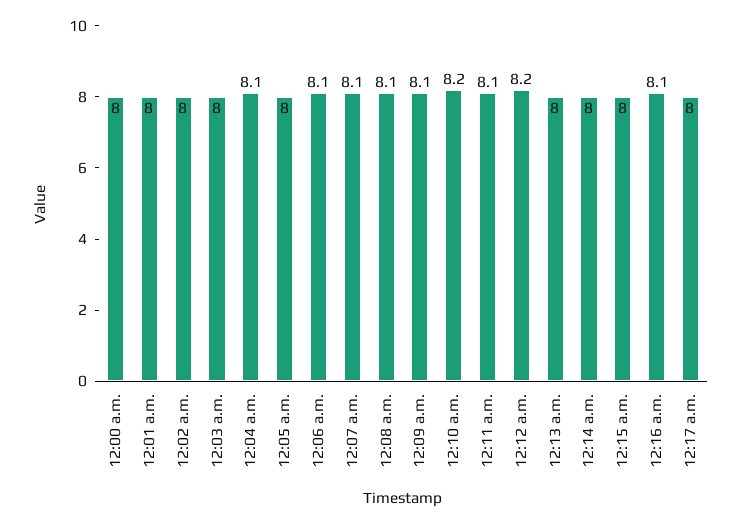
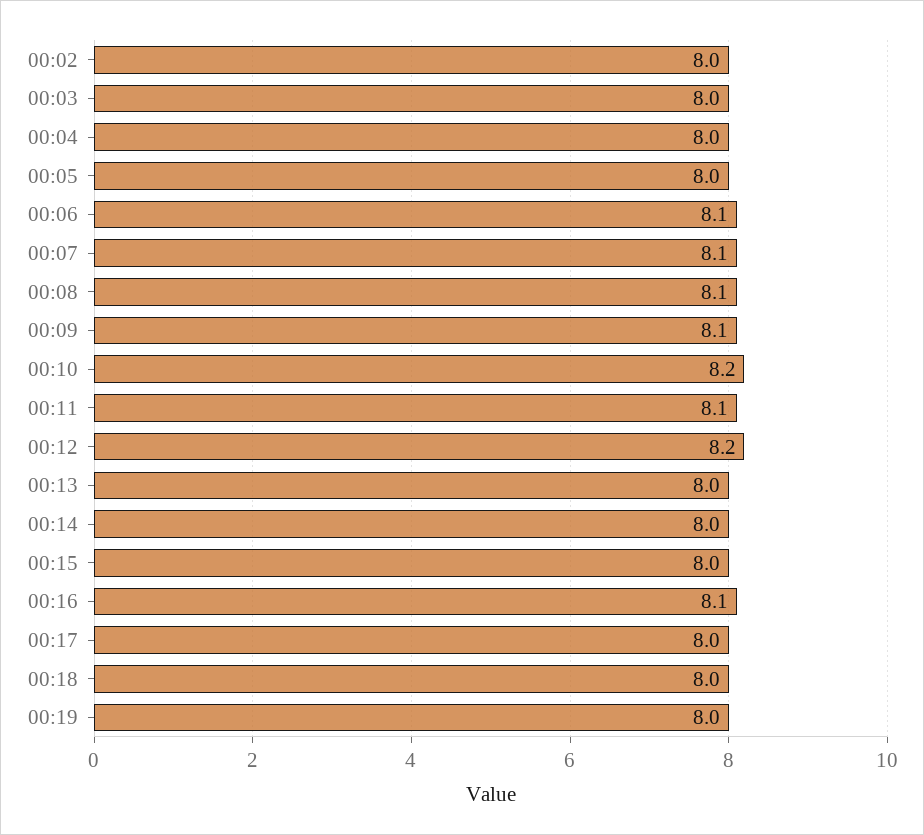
12:00 a.m.: 8 -> none
12:01 a.m.: 8 -> none
12:04 a.m.: 8.1 -> 8
00:18: none -> 8
00:19: none -> 8

